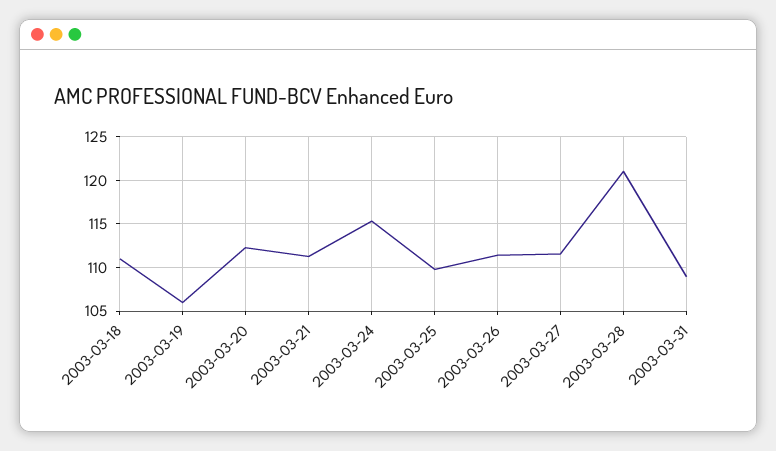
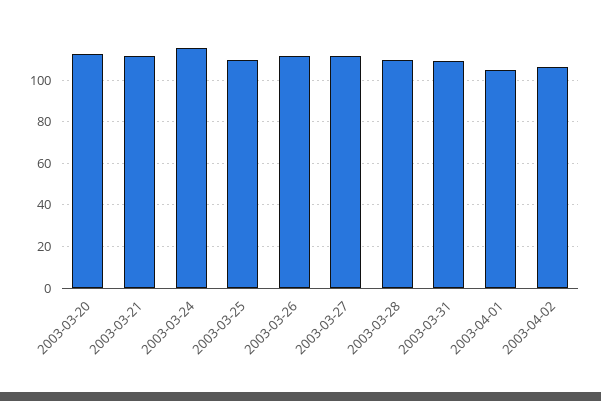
2003-03-18: 111 -> none
2003-03-19: 106 -> none
2003-03-28: 121 -> 110
2003-04-01: none -> 105
2003-04-02: none -> 105

